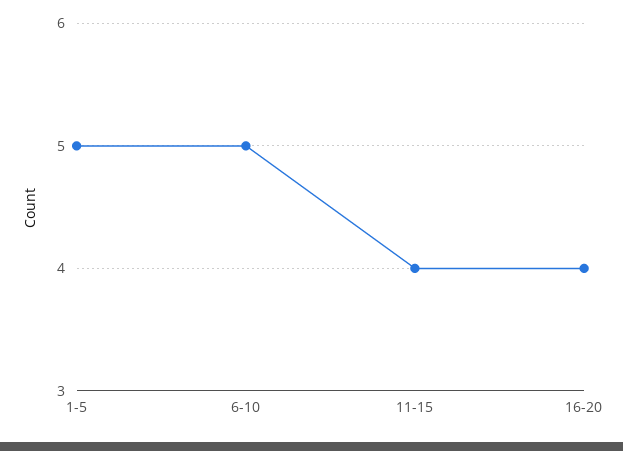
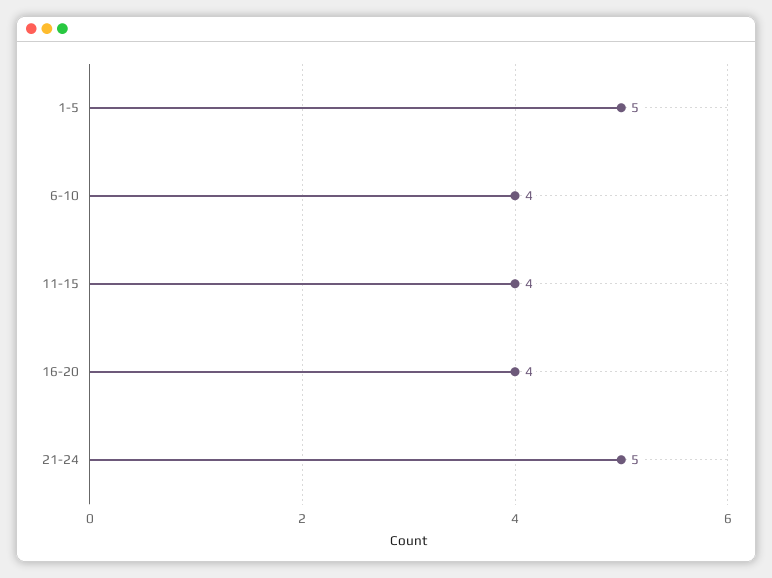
6-10: 5 -> 4
21-24: none -> 5

